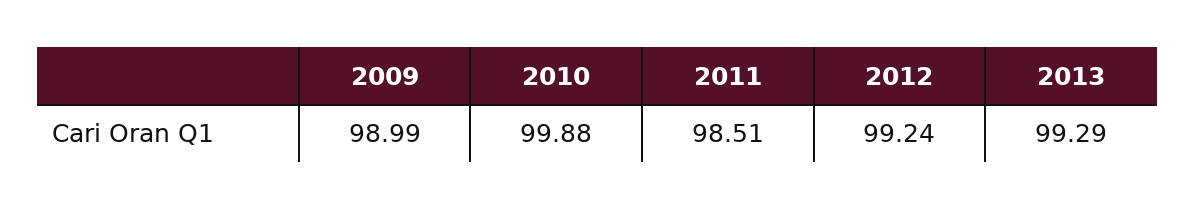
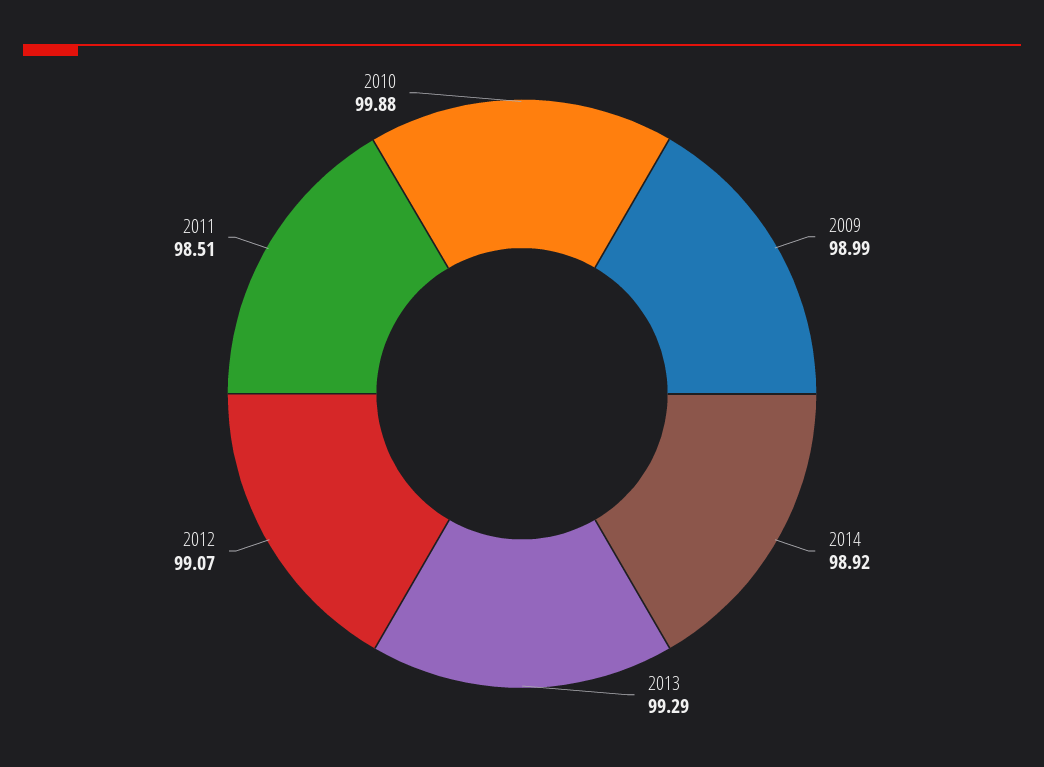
2012: 99.24 -> 99.07
2014: none -> 98.92

